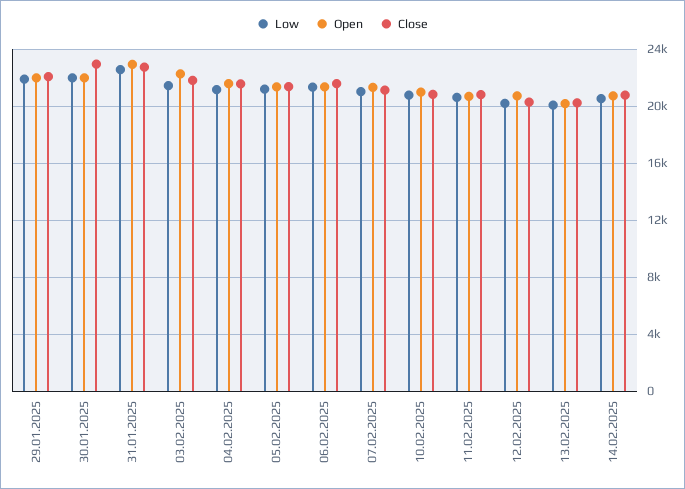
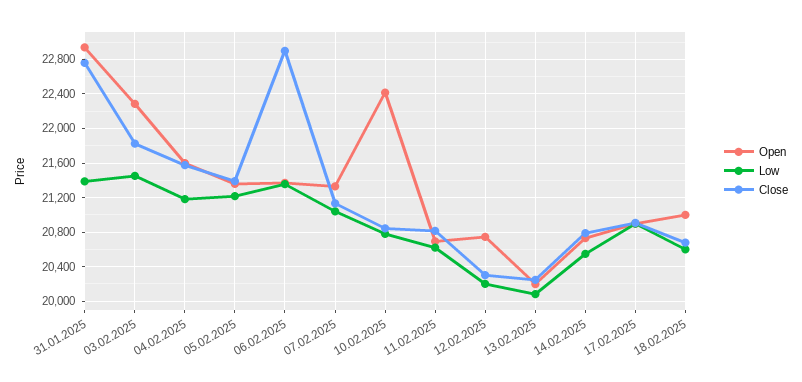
Low, 29.01.2025: 22000 -> none
Open, 29.01.2025: 22000 -> none
Close, 29.01.2025: 22000 -> none
Low, 30.01.2025: 22000 -> none
Open, 30.01.2025: 22000 -> none
Close, 30.01.2025: 23000 -> none
Low, 31.01.2025: 22500 -> 21400
Close, 06.02.2025: 21500 -> 22900
Open, 10.02.2025: 21000 -> 22400
Open, 17.02.2025: none -> 20900
Low, 17.02.2025: none -> 20900
Close, 17.02.2025: none -> 20900
Open, 18.02.2025: none -> 21000
Low, 18.02.2025: none -> 20600
Close, 18.02.2025: none -> 20700

